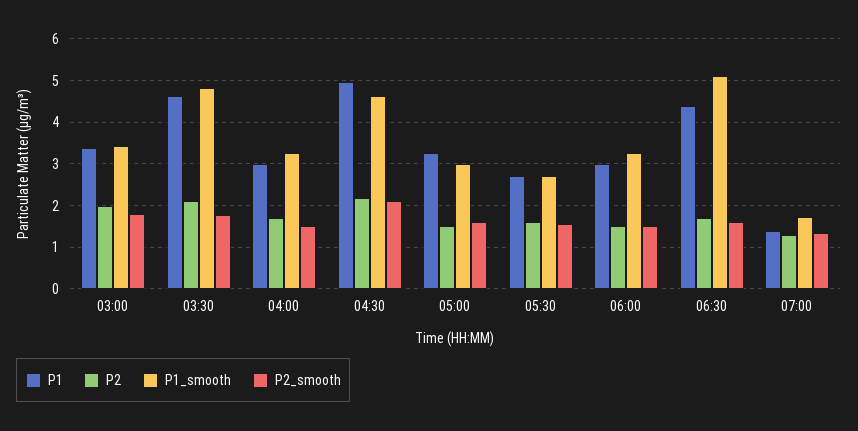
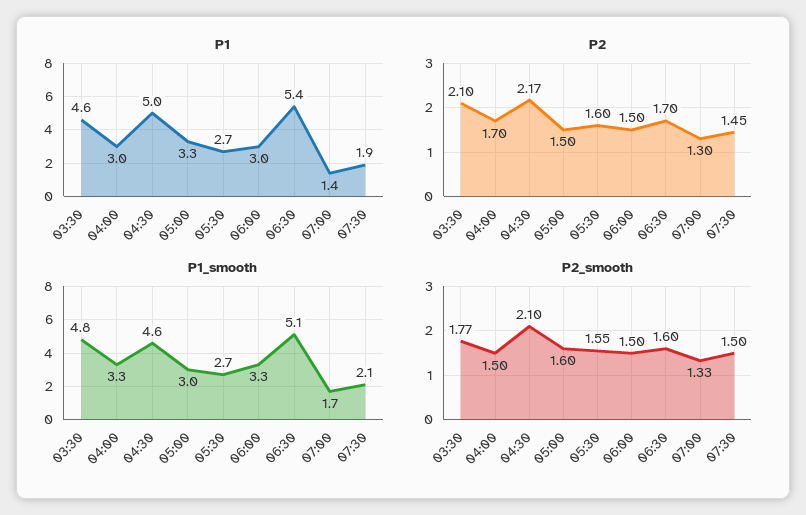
P1, 03:00: 3.4 -> none
P2, 03:00: 2 -> none
P1_smooth, 03:00: 3.4 -> none
P2_smooth, 03:00: 1.8 -> none
P1, 06:30: 4.4 -> 5.4
P1, 07:30: none -> 1.9
P2, 07:30: none -> 1.45
P1_smooth, 07:30: none -> 2.1
P2_smooth, 07:30: none -> 1.5

